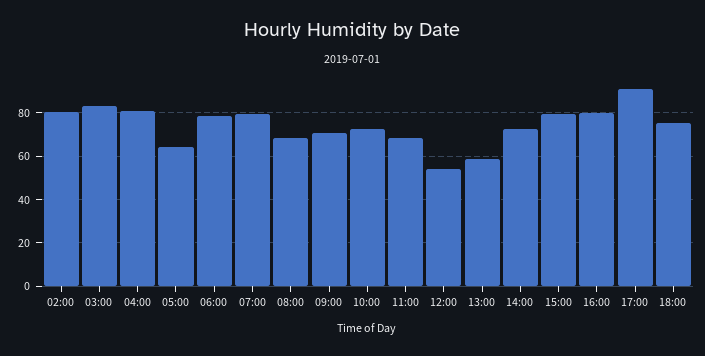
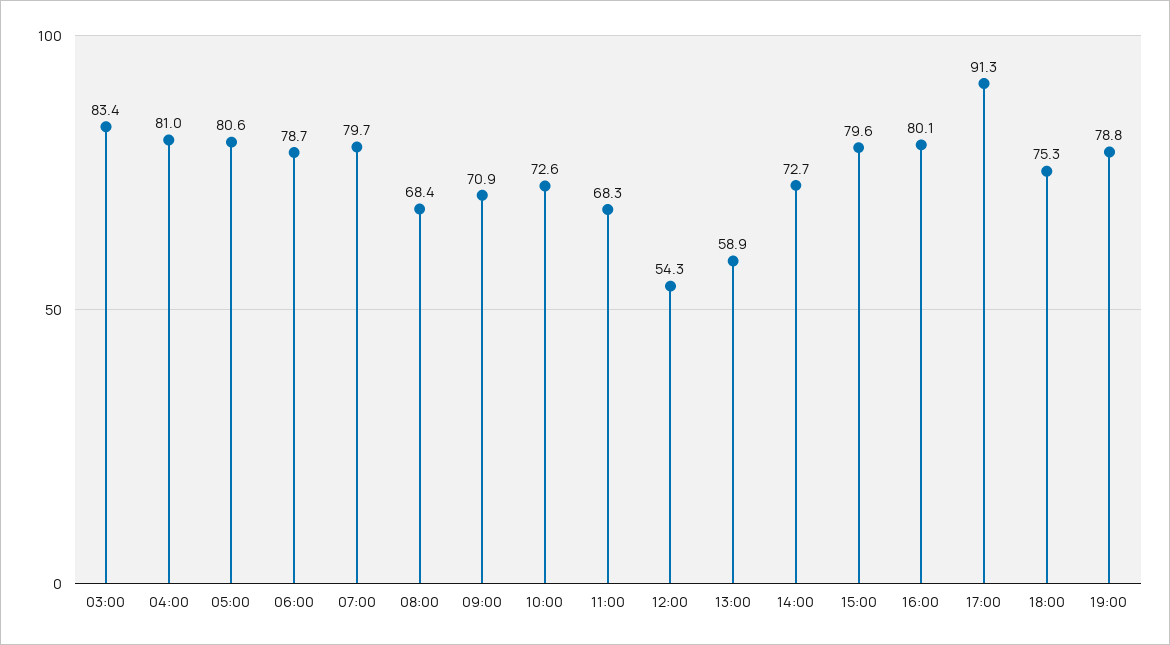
02:00: 80 -> none
05:00: 65 -> 80.6
19:00: none -> 78.8

